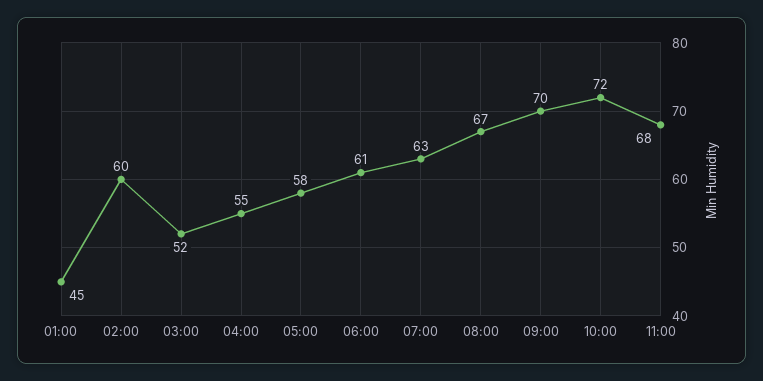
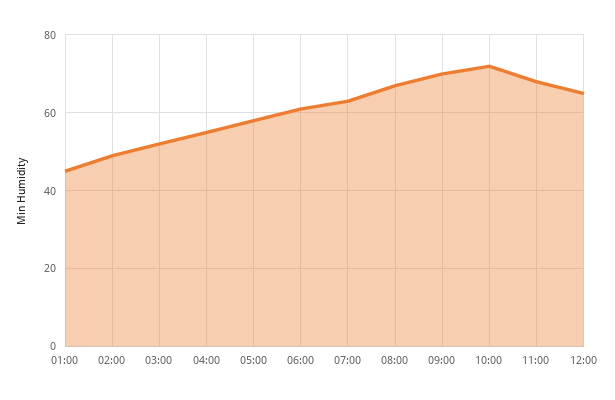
02:00: 60 -> 50
12:00: none -> 65

